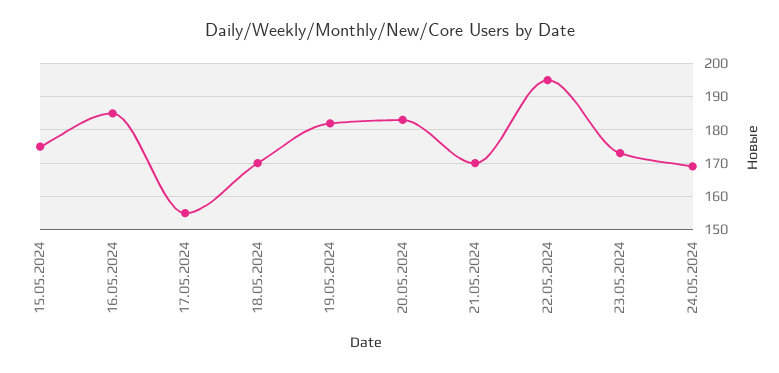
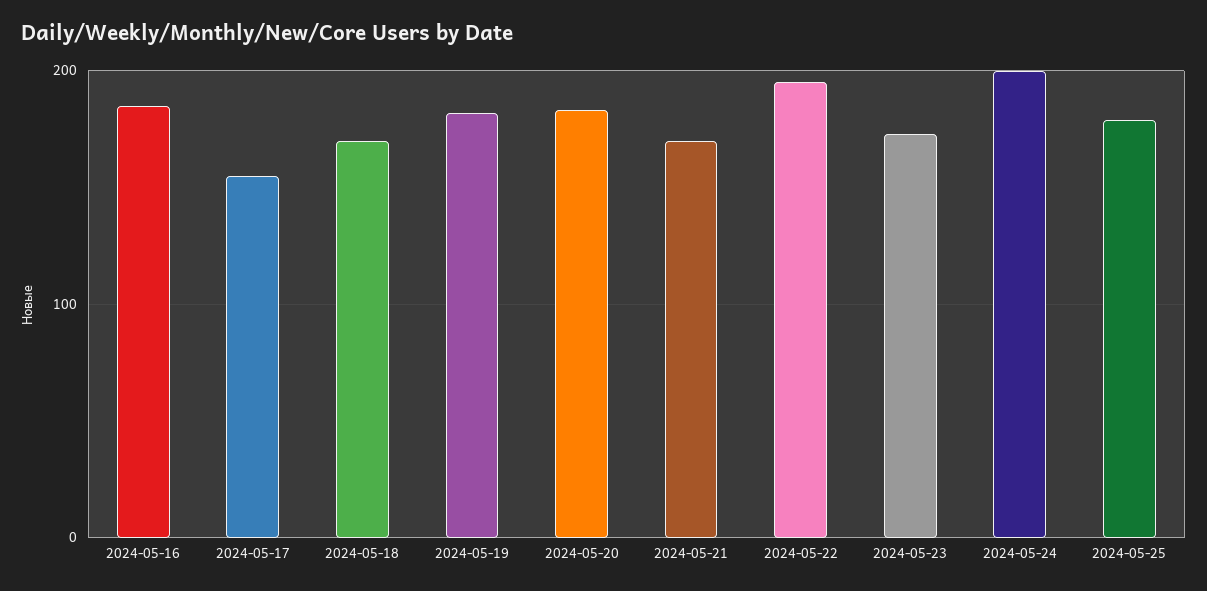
15.05.2024: 175 -> none
24.05.2024: 170 -> 200
2024-05-25: none -> 180

